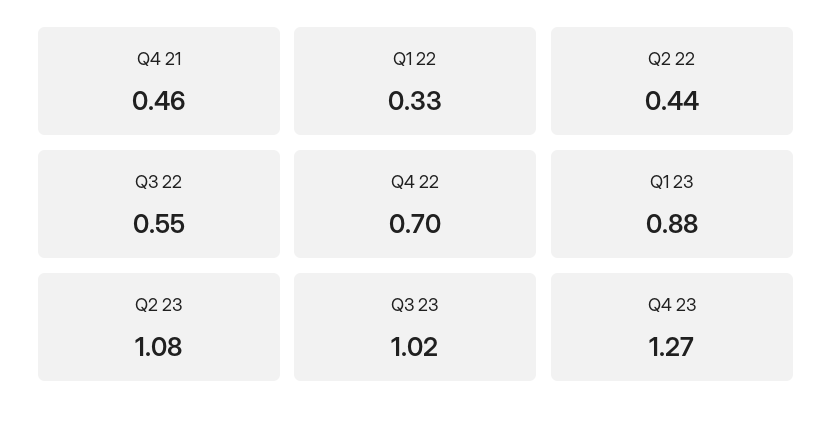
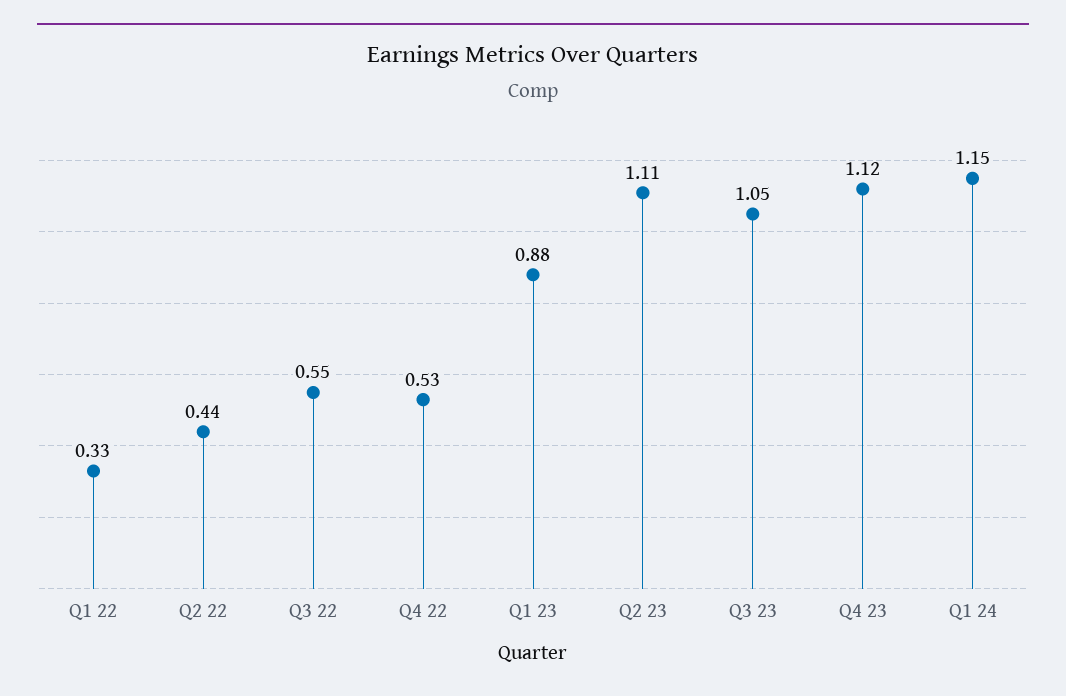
Q4 21: 0.46 -> none
Q4 22: 0.7 -> 0.53
Q2 23: 1.08 -> 1.11
Q3 23: 1.02 -> 1.05
Q4 23: 1.27 -> 1.12
Q1 24: none -> 1.15

